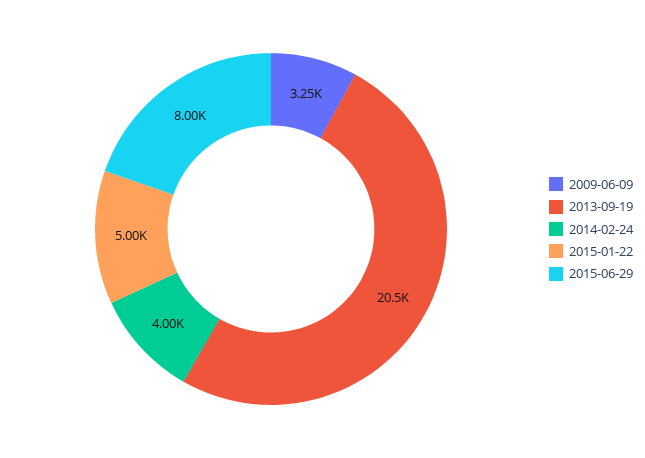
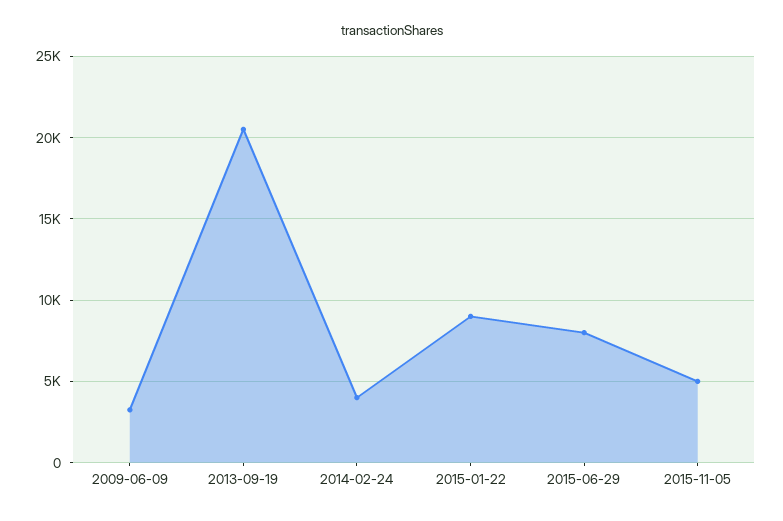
2015-01-22: 5000 -> 9000
2015-11-05: none -> 5000

